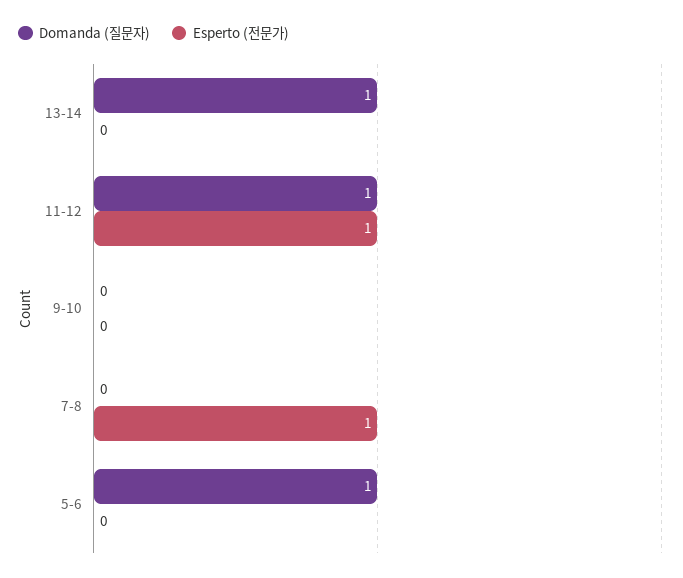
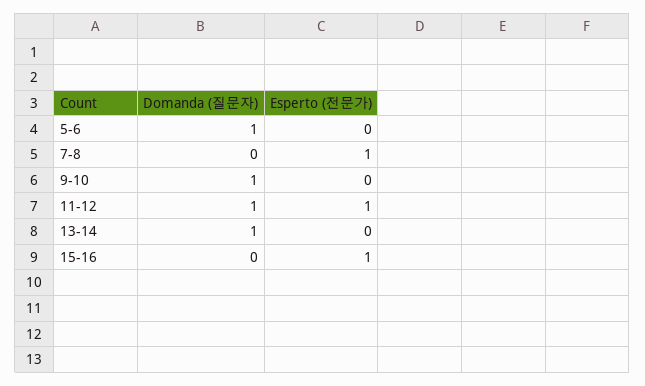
Domanda (질문자), 9-10: 0 -> 1
Domanda (질문자), 15-16: none -> 0
Esperto (전문가), 15-16: none -> 1

